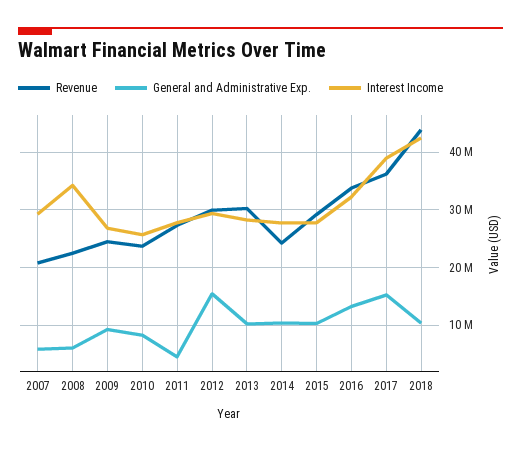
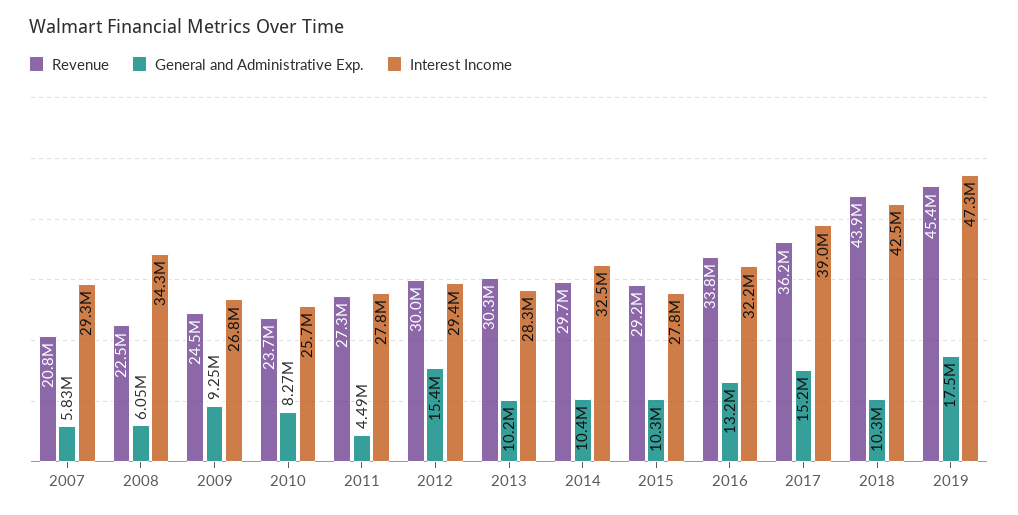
Revenue, 2014: 24000000 -> 29700000
Interest Income, 2014: 28000000 -> 32500000
Revenue, 2019: none -> 45400000
General and Administrative Exp., 2019: none -> 17500000
Interest Income, 2019: none -> 47300000

